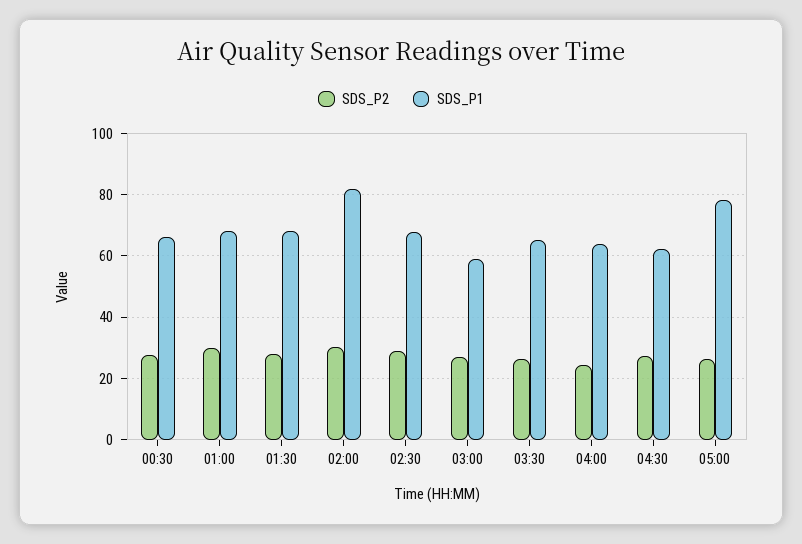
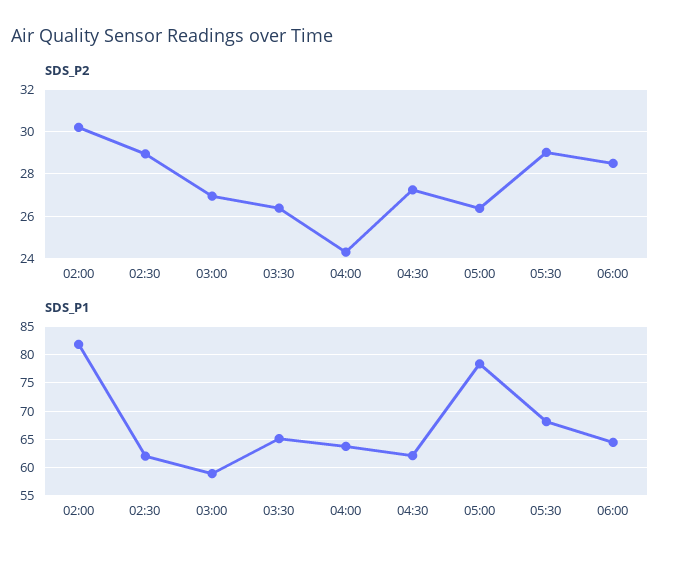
SDS_P2, 00:30: 28 -> none
SDS_P1, 00:30: 66 -> none
SDS_P2, 01:00: 30 -> none
SDS_P1, 01:00: 68 -> none
SDS_P2, 01:30: 28 -> none
SDS_P1, 01:30: 68 -> none
SDS_P1, 02:30: 68 -> 62.5
SDS_P2, 05:30: none -> 29
SDS_P2, 06:00: none -> 28.5
SDS_P1, 05:30: none -> 67.5
SDS_P1, 06:00: none -> 65

